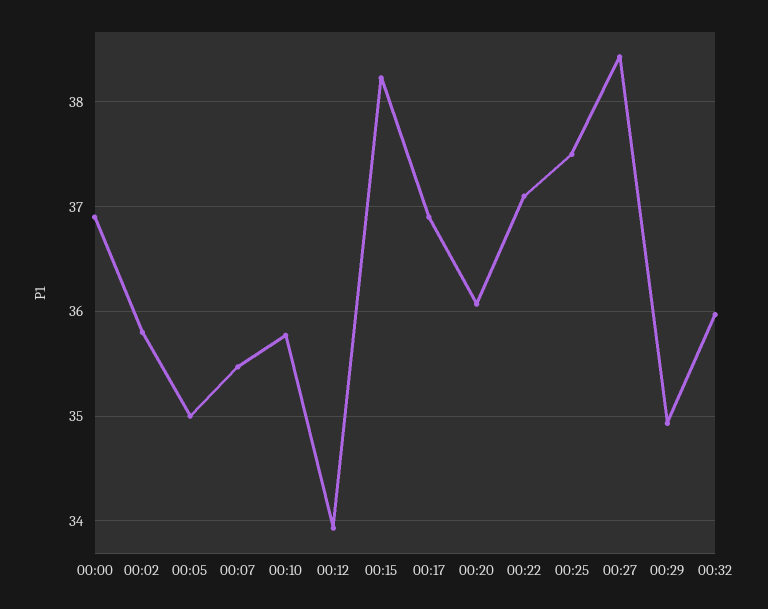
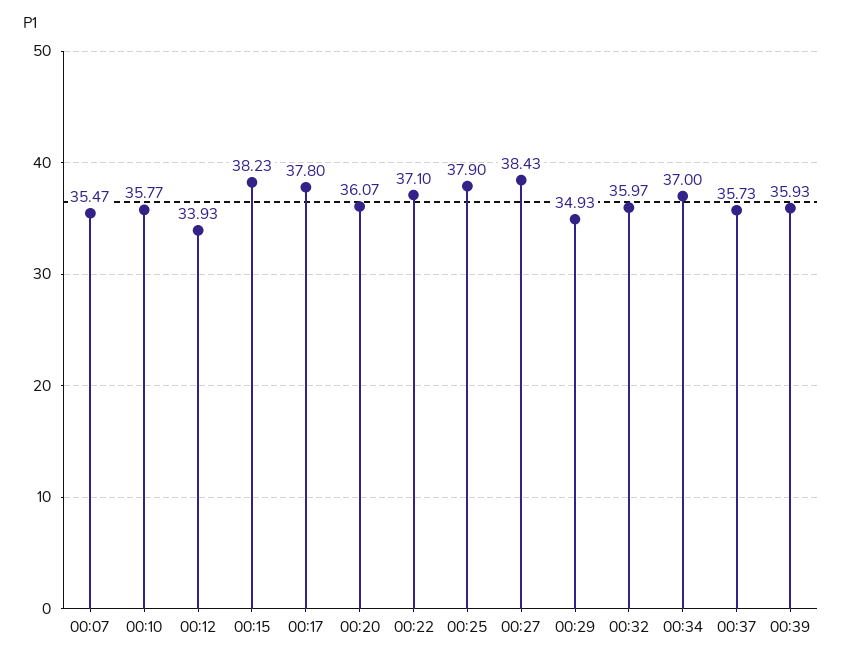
00:00: 36.9 -> none
00:02: 35.8 -> none
00:05: 35 -> none
00:17: 36.9 -> 37.8
00:25: 37.5 -> 37.9
00:34: none -> 37
00:37: none -> 35.73
00:39: none -> 35.93

